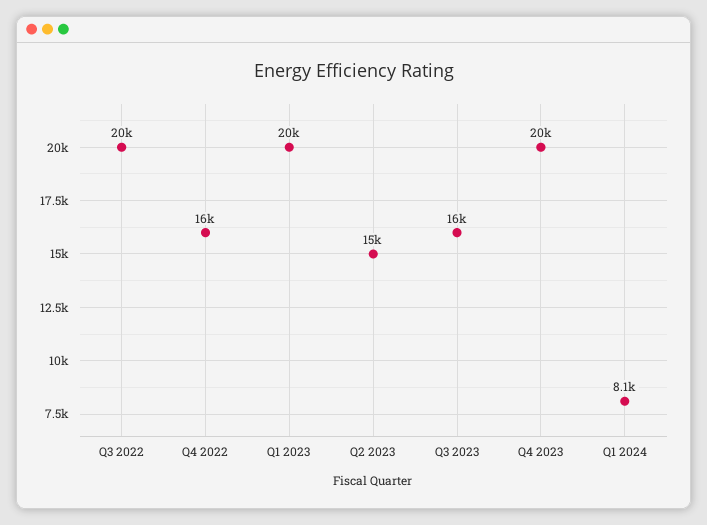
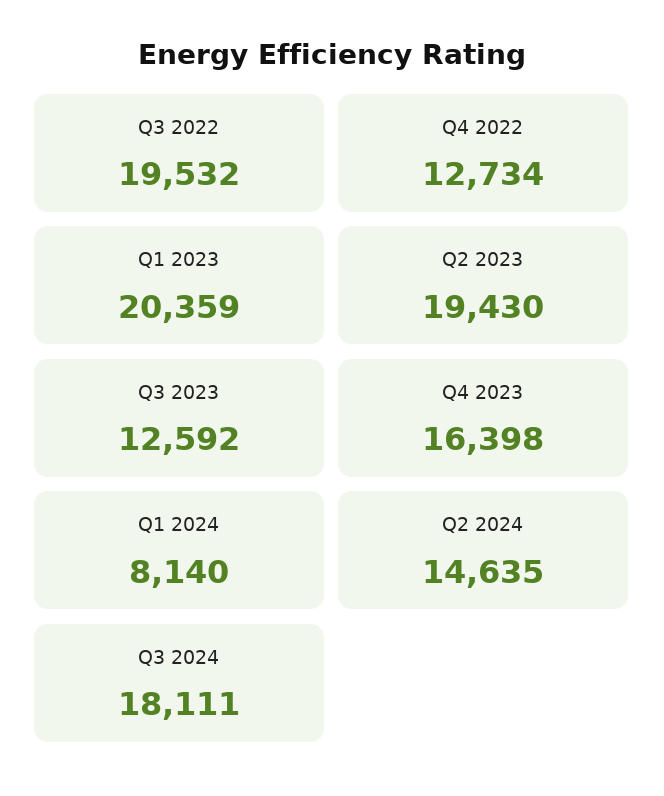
Q4 2022: 16000 -> 12734
Q2 2023: 15000 -> 19430
Q3 2023: 16000 -> 12592
Q4 2023: 20000 -> 16398
Q2 2024: none -> 14635
Q3 2024: none -> 18111

